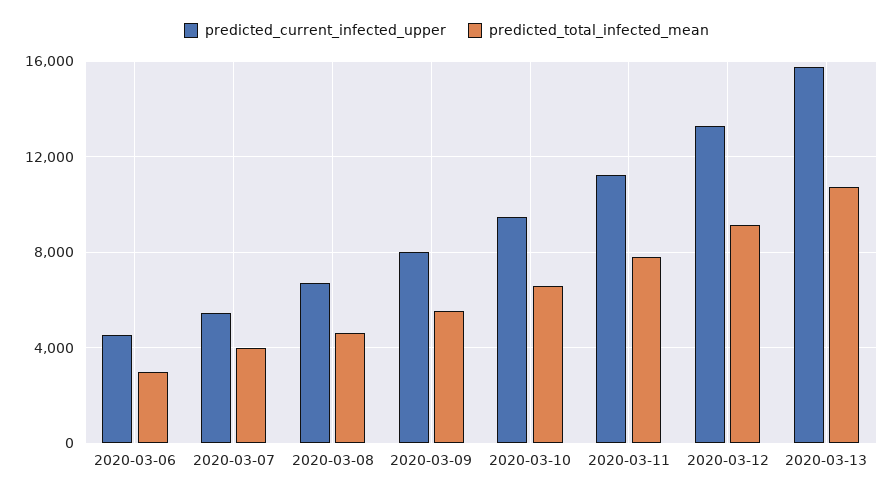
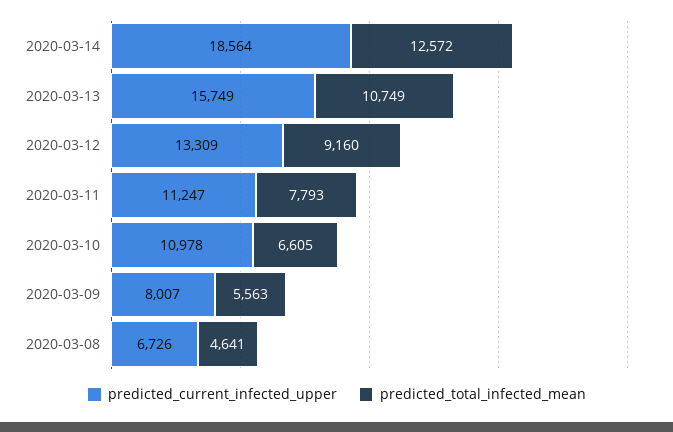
predicted_current_infected_upper, 2020-03-06: 4500 -> none
predicted_total_infected_mean, 2020-03-06: 3000 -> none
predicted_current_infected_upper, 2020-03-07: 5500 -> none
predicted_total_infected_mean, 2020-03-07: 4000 -> none
predicted_current_infected_upper, 2020-03-10: 9500 -> 10978
predicted_current_infected_upper, 2020-03-14: none -> 18564
predicted_total_infected_mean, 2020-03-14: none -> 12572

